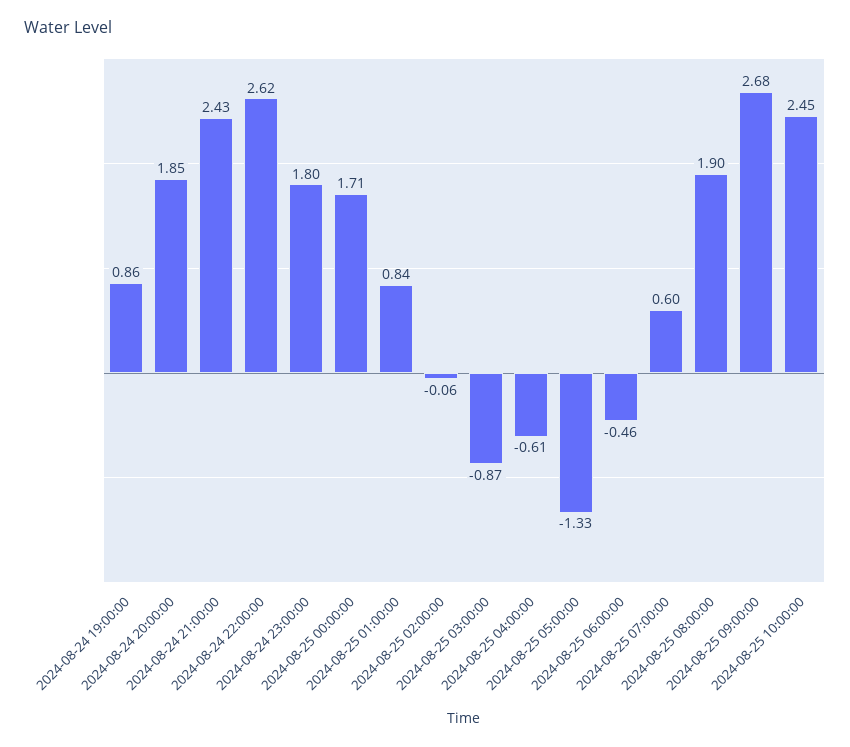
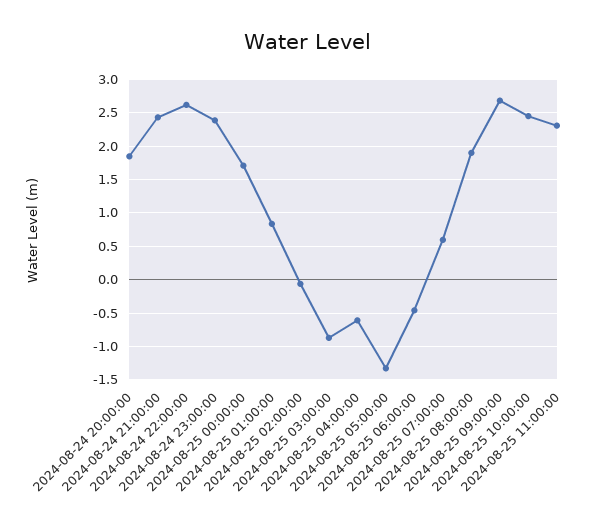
2024-08-24 19:00:00: 0.86 -> none
2024-08-24 23:00:00: 1.8 -> 2.4
2024-08-25 11:00:00: none -> 2.3

